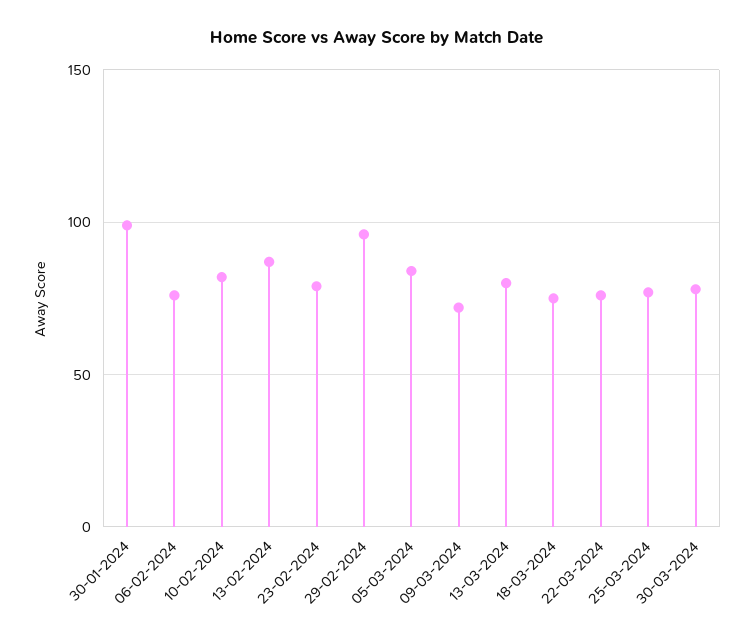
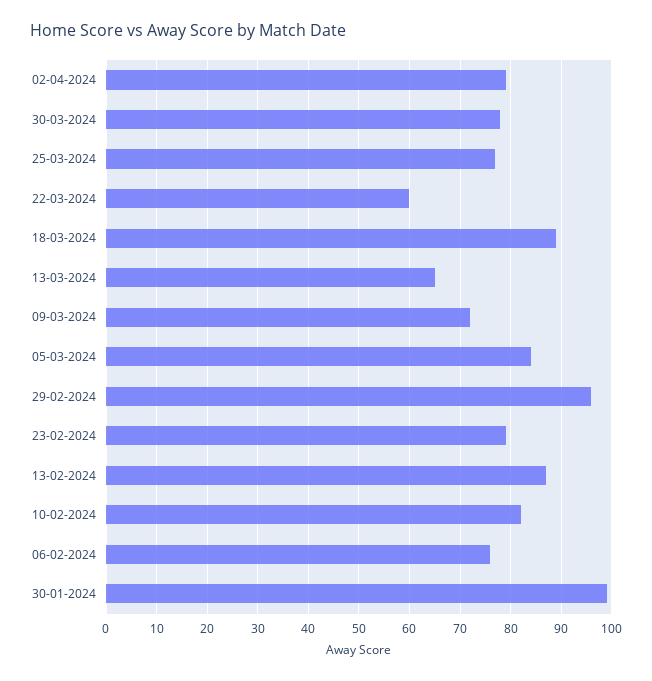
13-03-2024: 80 -> 65
18-03-2024: 75 -> 90
22-03-2024: 75 -> 60
02-04-2024: none -> 80

